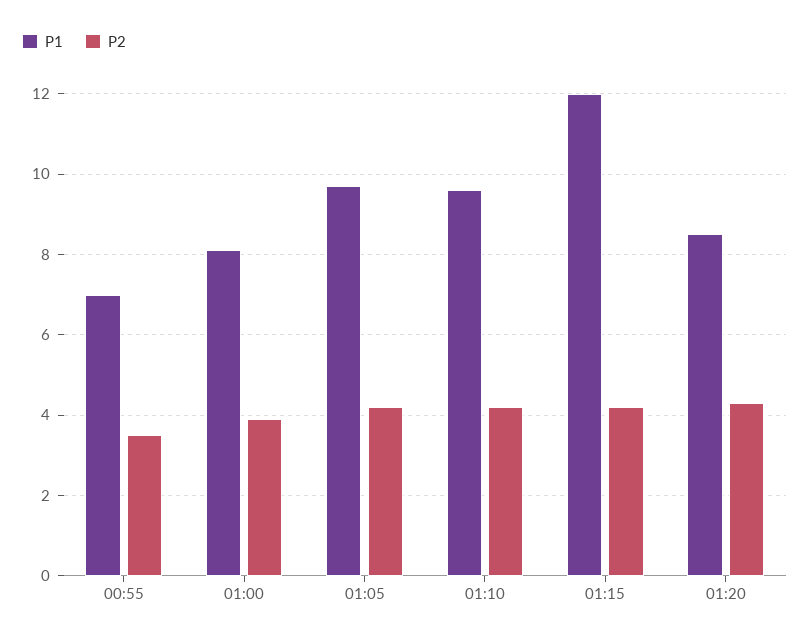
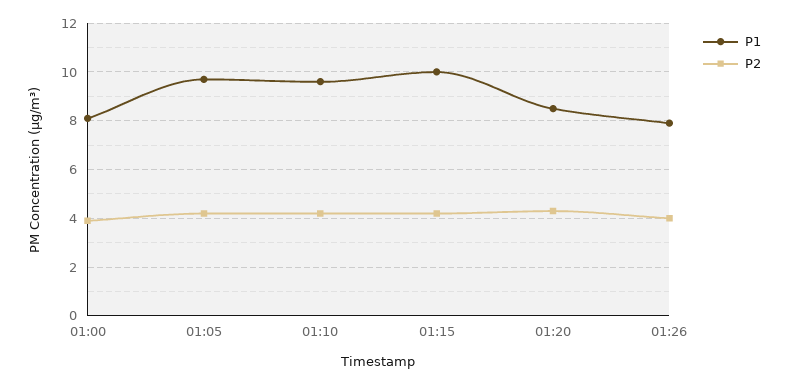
P1, 00:55: 7 -> none
P2, 00:55: 3.5 -> none
P1, 01:15: 12 -> 10
P1, 01:26: none -> 8
P2, 01:26: none -> 4

